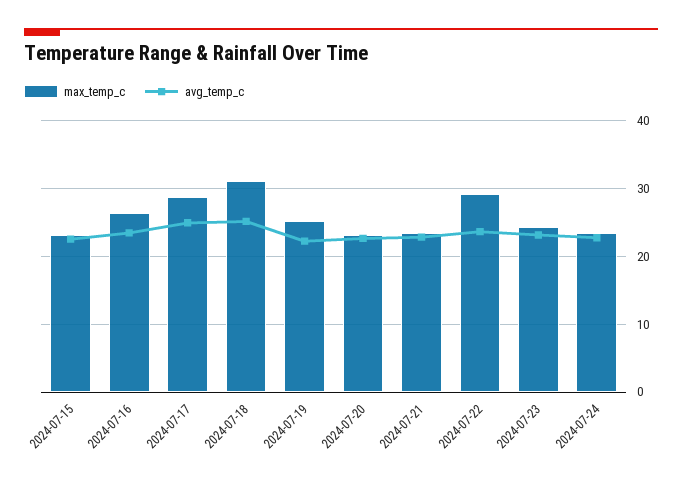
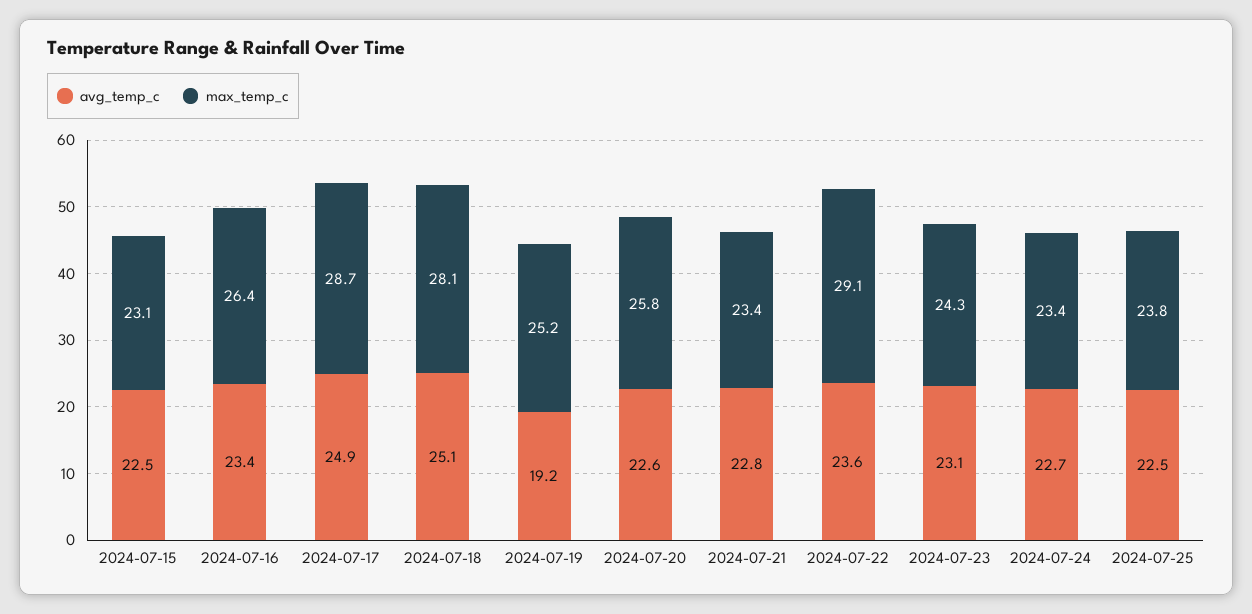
max_temp_c, 2024-07-18: 31 -> 28.1
avg_temp_c, 2024-07-19: 22 -> 19.2
max_temp_c, 2024-07-20: 23 -> 25.8
avg_temp_c, 2024-07-25: none -> 22.5
max_temp_c, 2024-07-25: none -> 23.8

